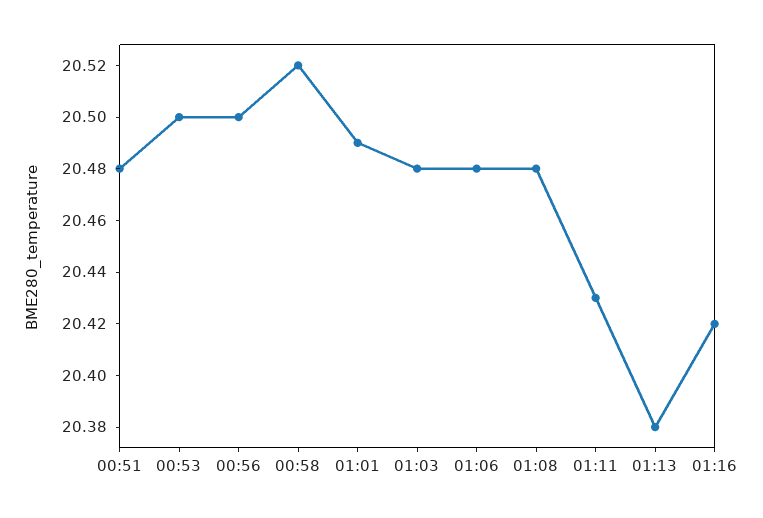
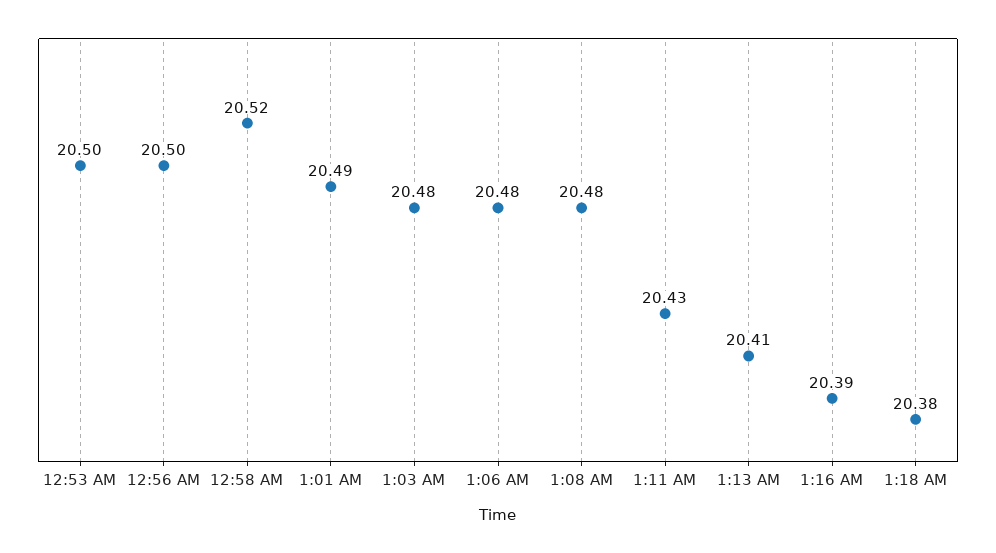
00:51: 20.48 -> none
01:13: 20.38 -> 20.41
01:16: 20.42 -> 20.39
1:18 AM: none -> 20.38

